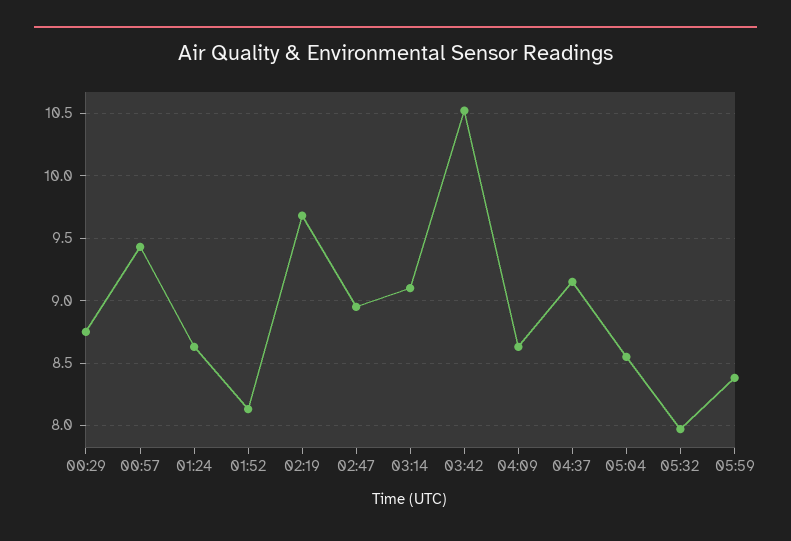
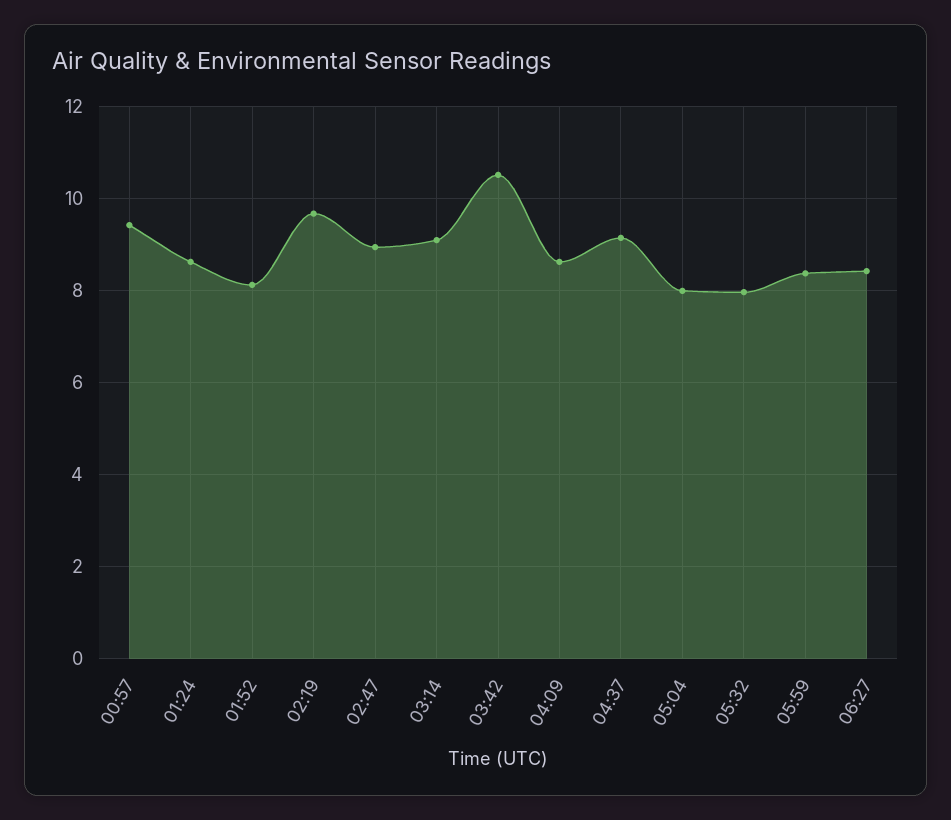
00:29: 8.75 -> none
05:04: 8.55 -> 8
06:27: none -> 8.4

